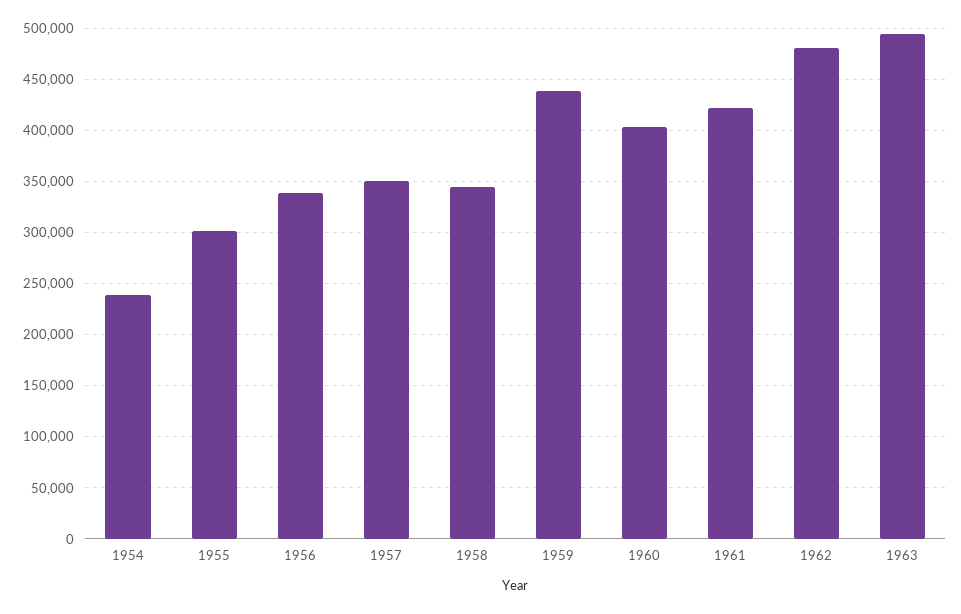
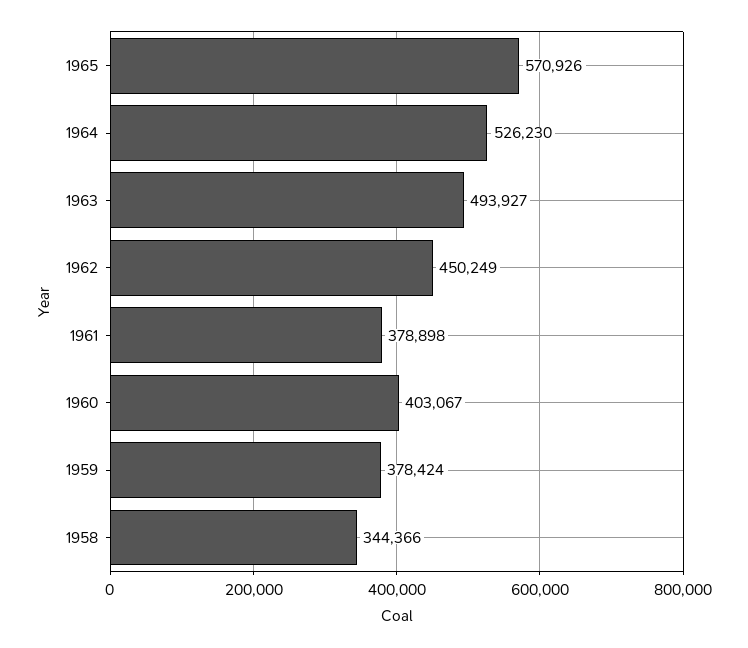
1954: 240000 -> none
1955: 300000 -> none
1956: 340000 -> none
1957: 350000 -> none
1959: 440000 -> 378424
1961: 420000 -> 378898
1962: 480000 -> 450249
1965: none -> 570926
1964: none -> 526230

